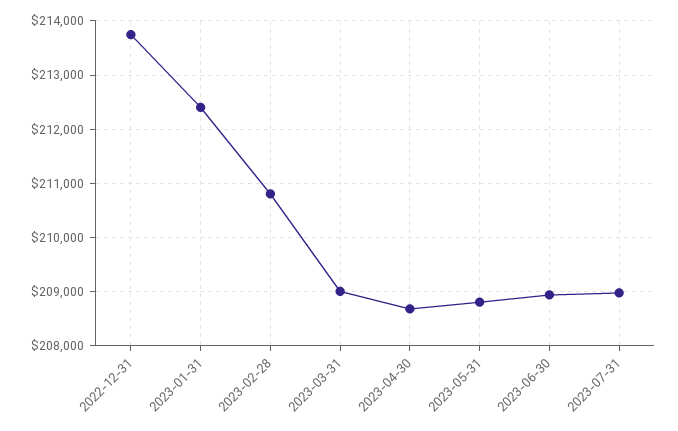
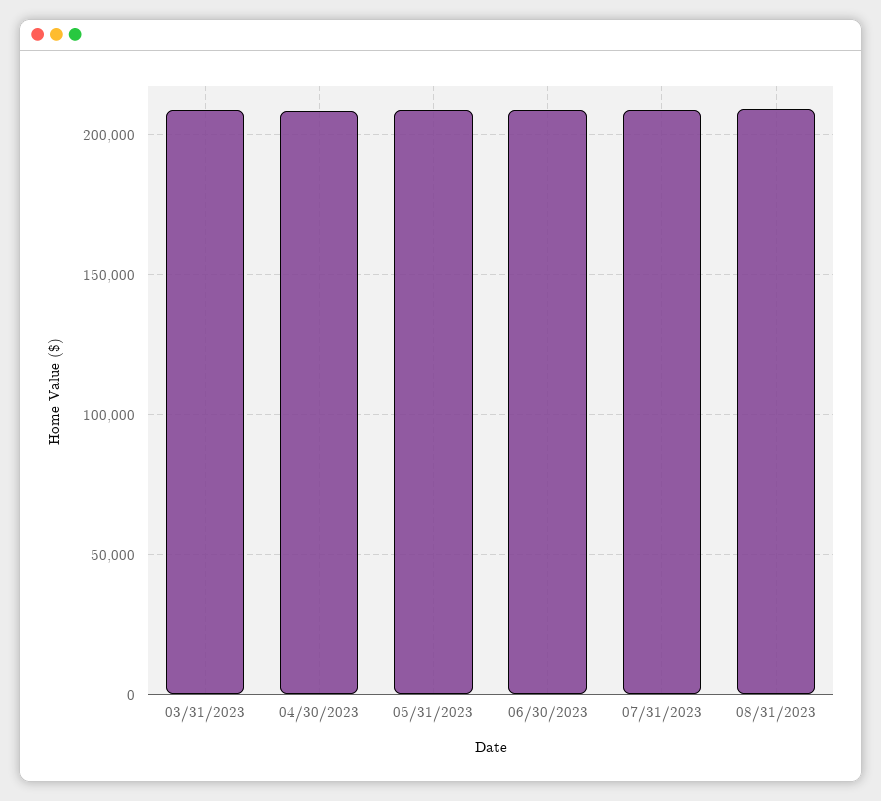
2022-12-31: 213800 -> none
2023-01-31: 212400 -> none
2023-02-28: 210800 -> none
08/31/2023: none -> 210000

